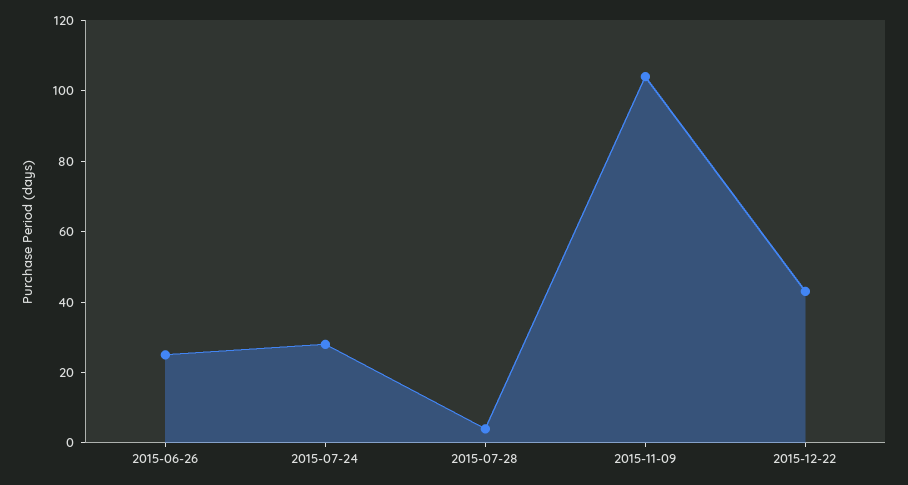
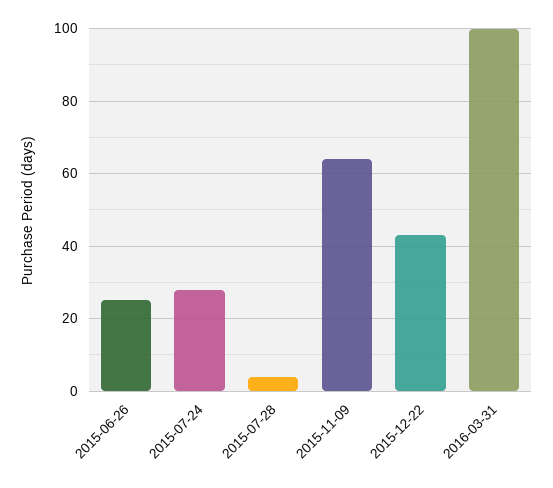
2015-11-09: 105 -> 65
2016-03-31: none -> 100

